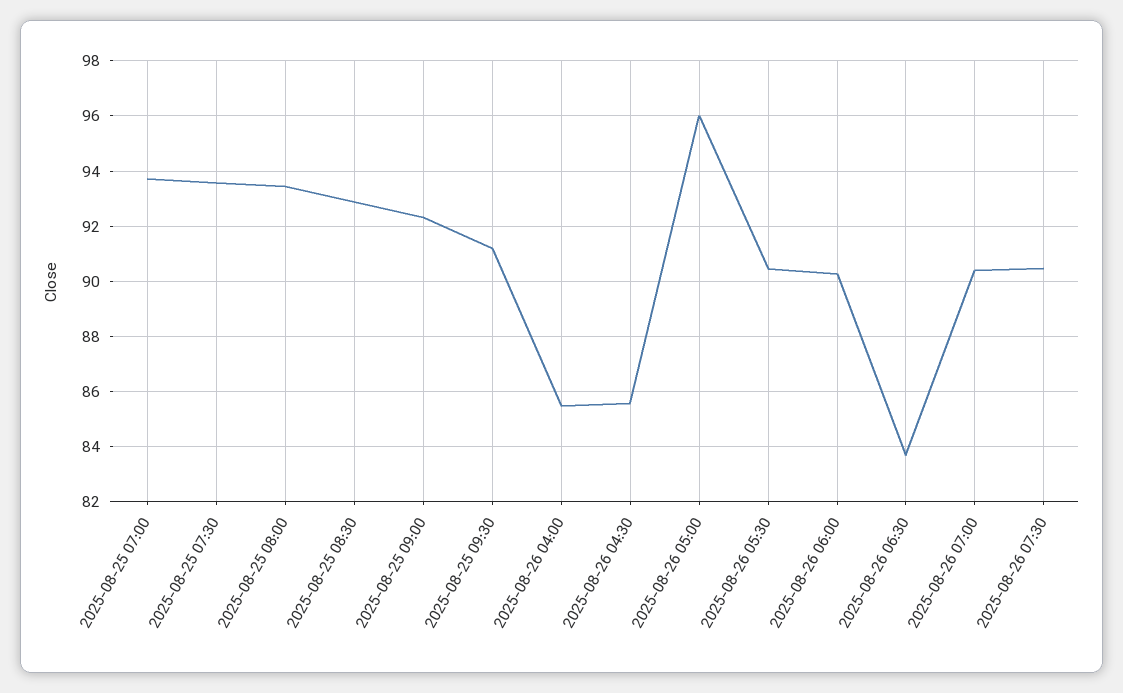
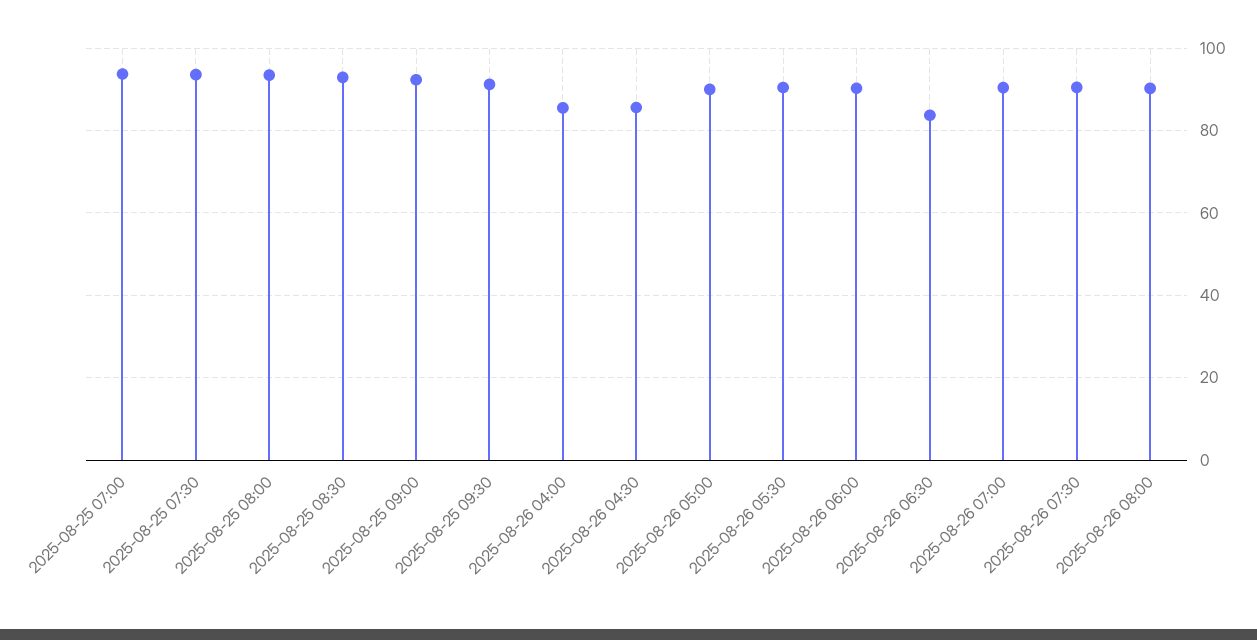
2025-08-26 05:00: 96 -> 90
2025-08-26 08:00: none -> 90

